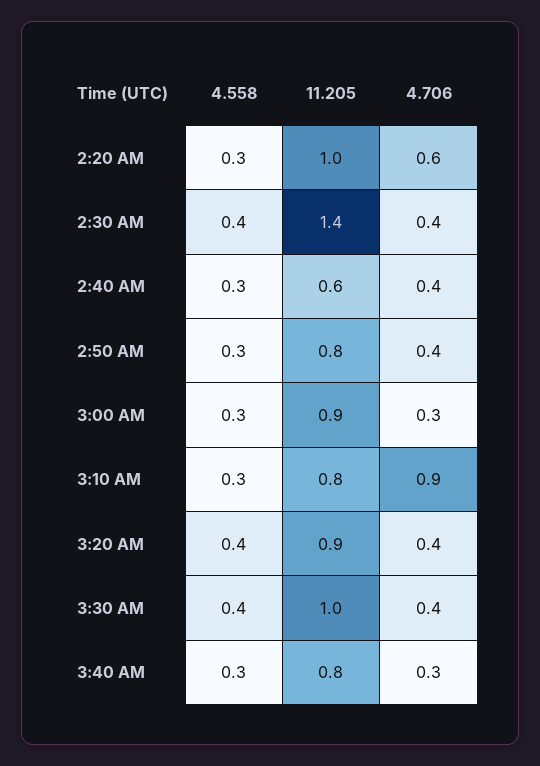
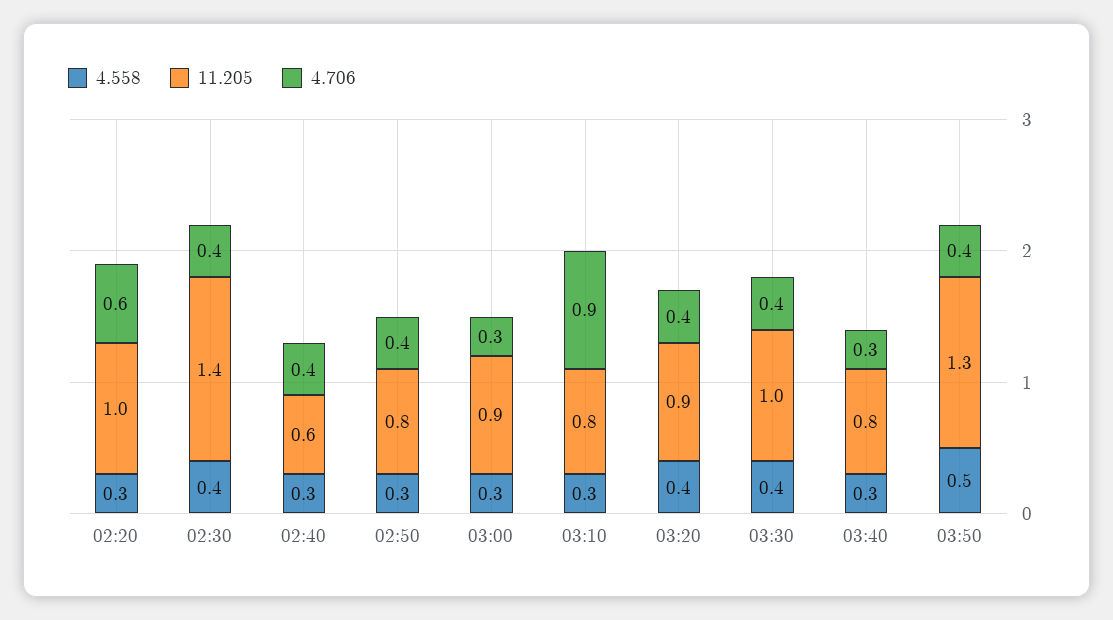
4.558, 03:50: none -> 0.5
11.205, 03:50: none -> 1.3
4.706, 03:50: none -> 0.4

